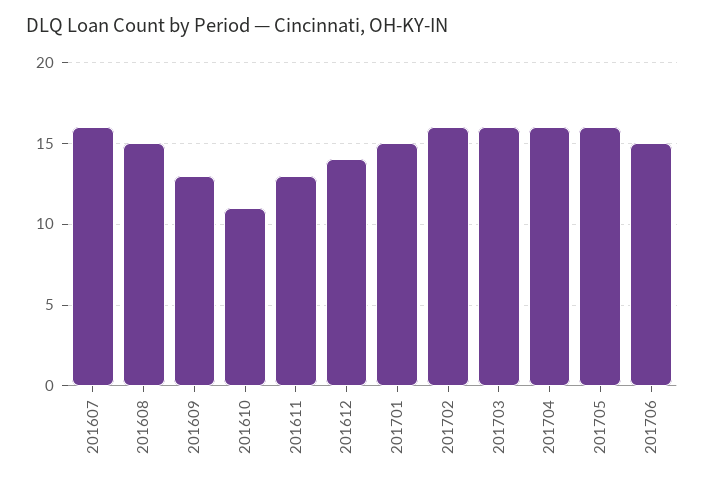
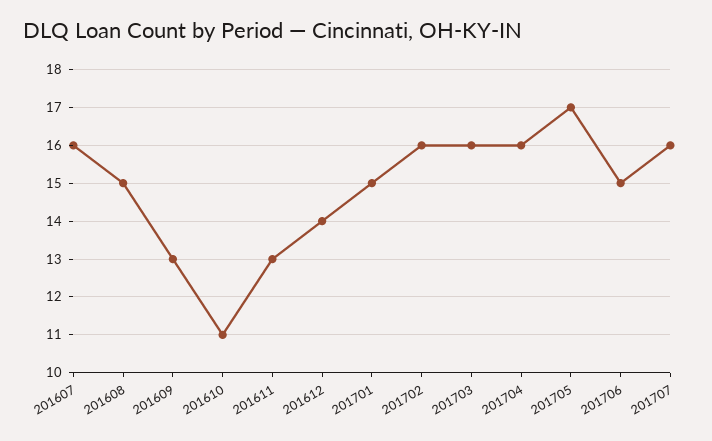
201705: 16 -> 17
201707: none -> 16

